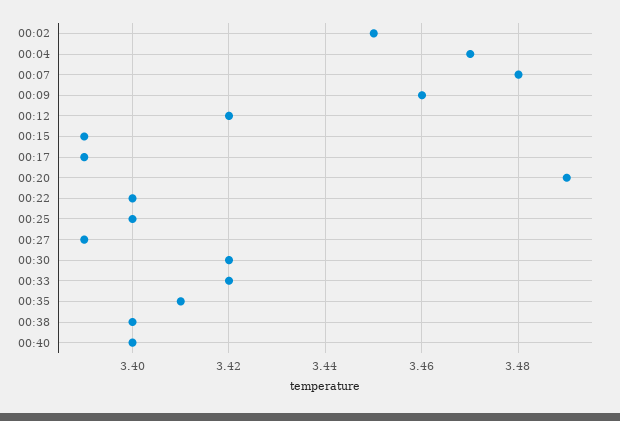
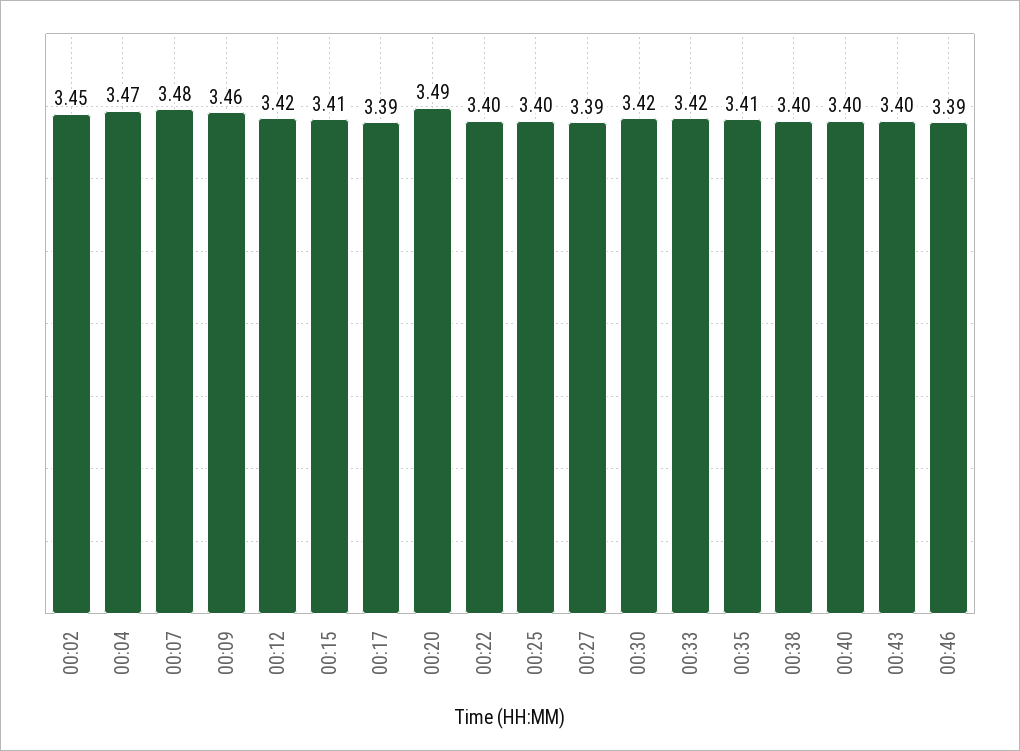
00:15: 3.39 -> 3.41
00:43: none -> 3.4
00:46: none -> 3.39

